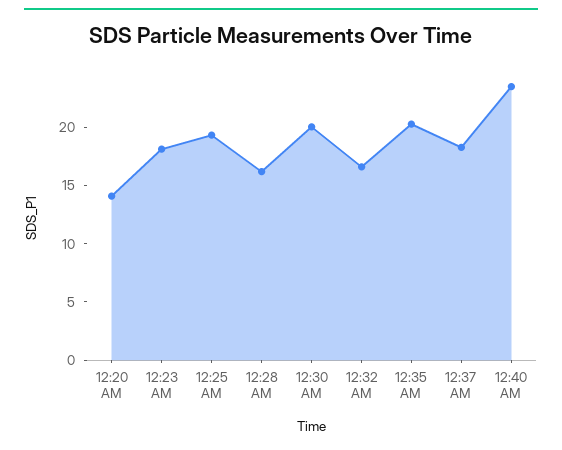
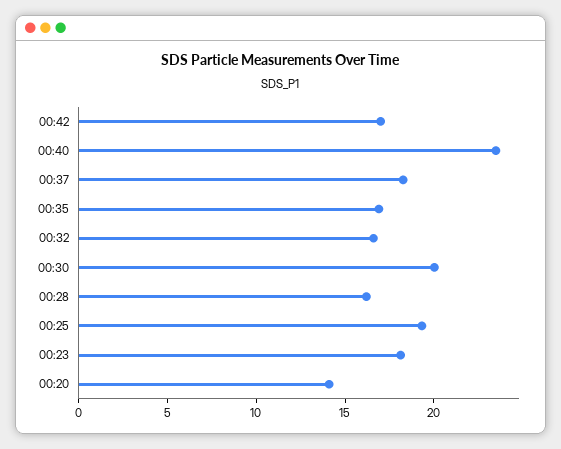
12:35 AM: 20 -> 17
00:42: none -> 17

